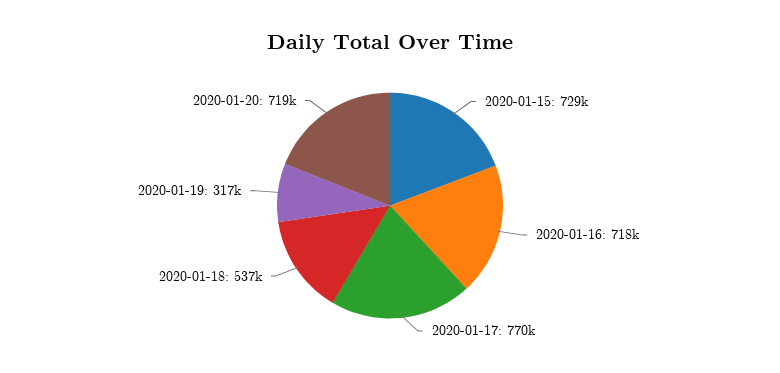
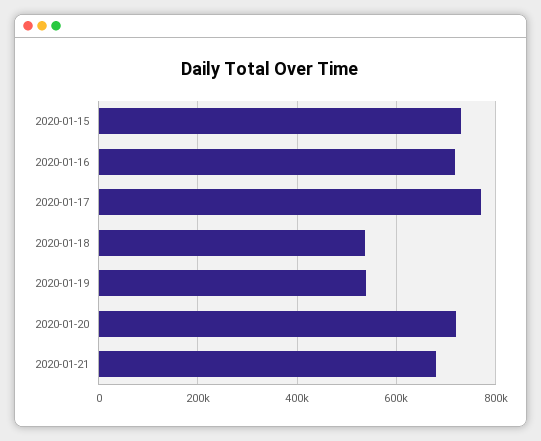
2020-01-19: 317000 -> 540000
2020-01-21: none -> 680000

